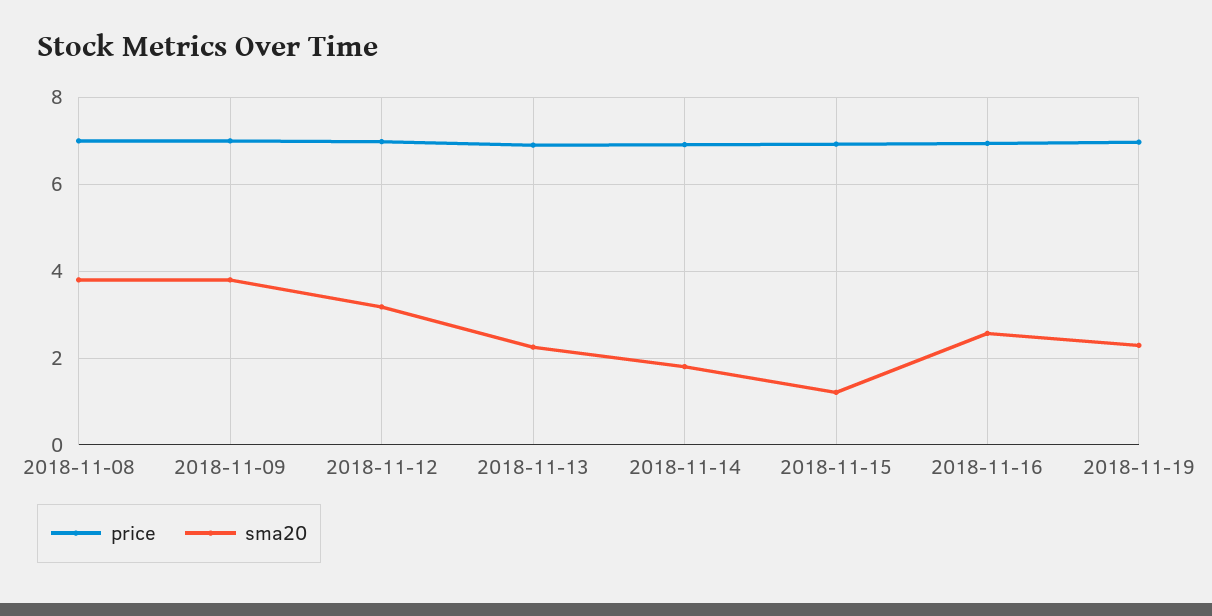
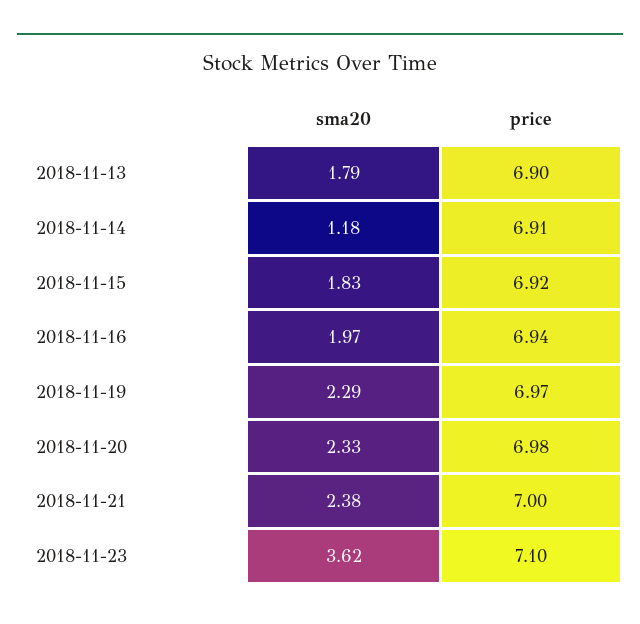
price, 2018-11-08: 7 -> none
sma20, 2018-11-08: 3.8 -> none
price, 2018-11-09: 7 -> none
sma20, 2018-11-09: 3.8 -> none
price, 2018-11-12: 7 -> none
sma20, 2018-11-12: 3.2 -> none
sma20, 2018-11-13: 2.2 -> 1.79
sma20, 2018-11-14: 1.8 -> 1.18
sma20, 2018-11-15: 1.2 -> 1.83
sma20, 2018-11-16: 2.6 -> 1.97
sma20, 2018-11-20: none -> 2.33
price, 2018-11-20: none -> 6.98
sma20, 2018-11-21: none -> 2.38
price, 2018-11-21: none -> 7
sma20, 2018-11-23: none -> 3.62
price, 2018-11-23: none -> 7.1

